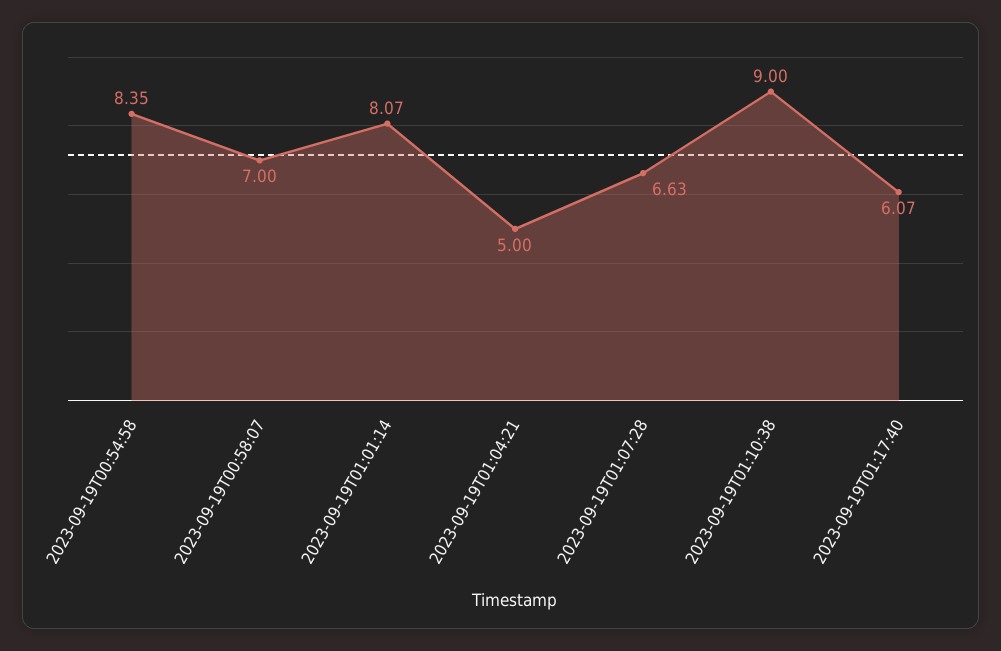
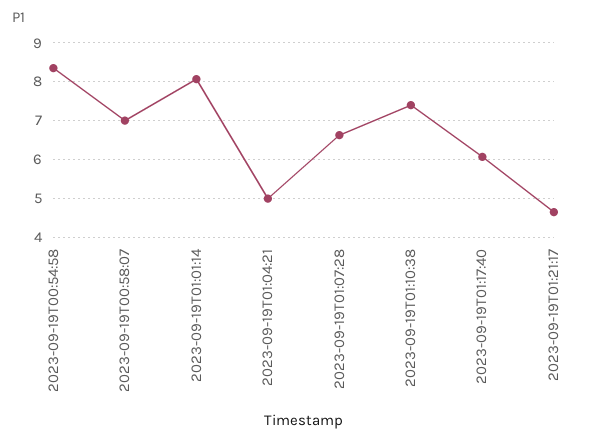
2023-09-19T01:10:38: 9 -> 7.4
2023-09-19T01:21:17: none -> 4.6

